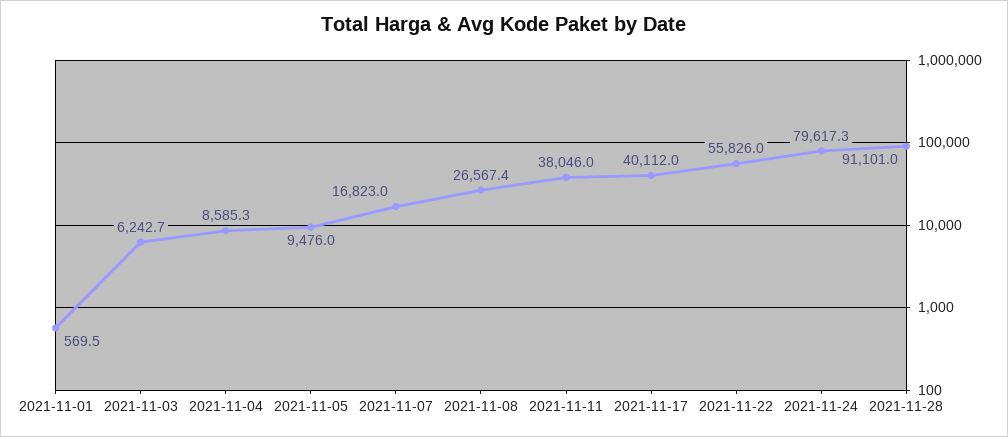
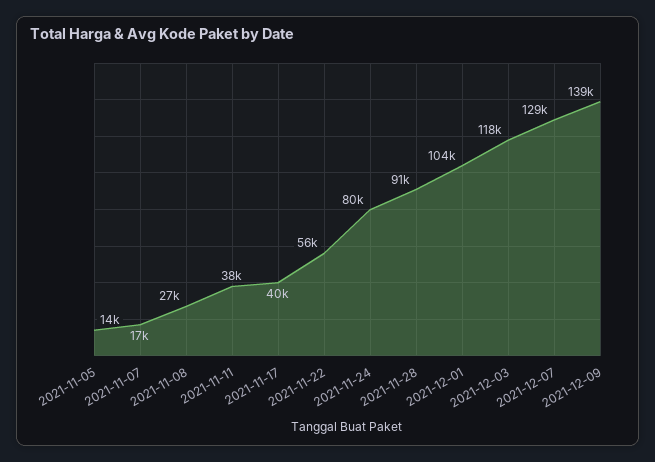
2021-11-01: 569.5 -> none
2021-11-03: 6242.7 -> none
2021-11-04: 8585.3 -> none
2021-11-05: 9476 -> 14000
2021-12-01: none -> 104000
2021-12-03: none -> 118000
2021-12-07: none -> 129000
2021-12-09: none -> 139000

